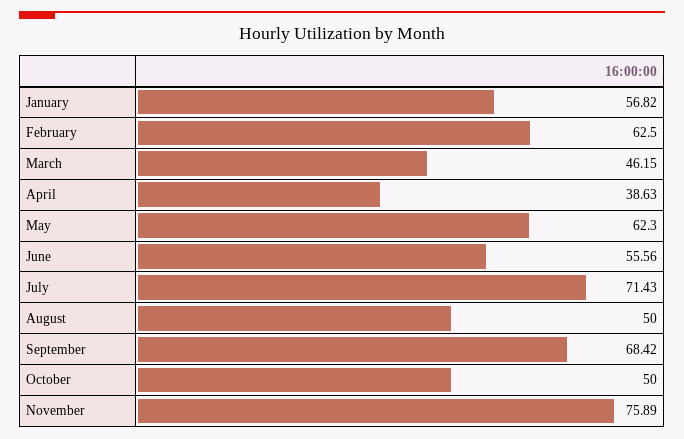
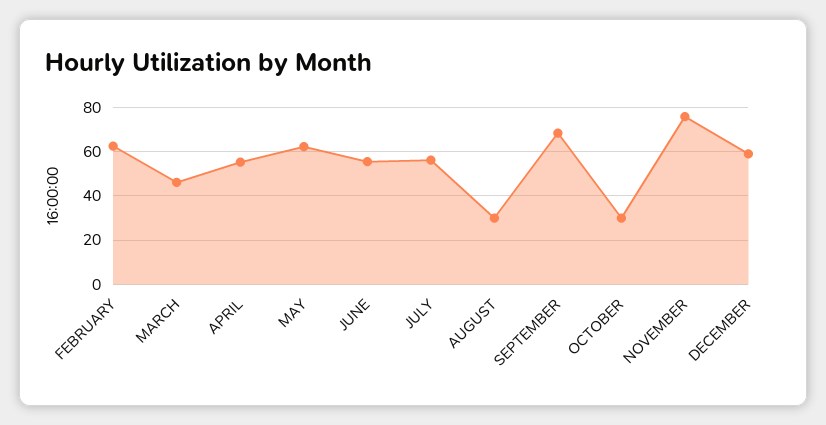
January: 56.82 -> none
April: 38.63 -> 55
July: 71.43 -> 55
August: 50 -> 30
October: 50 -> 30
DECEMBER: none -> 60

